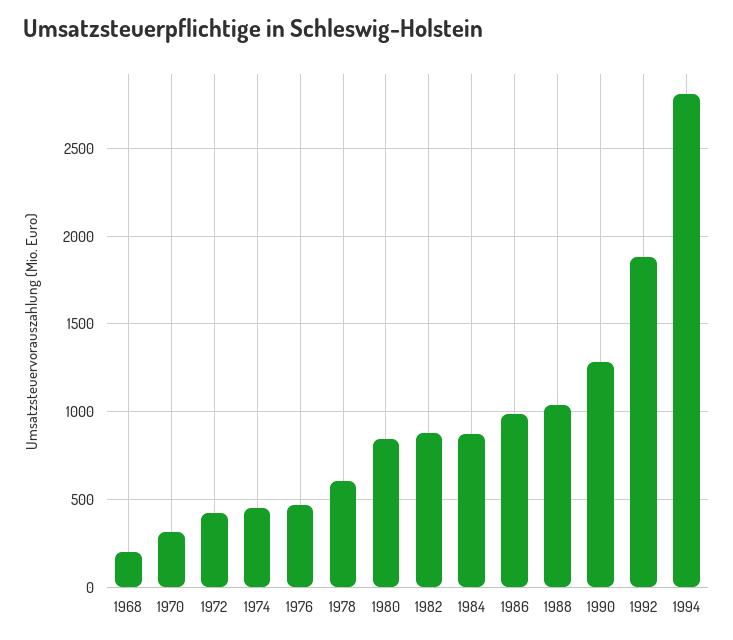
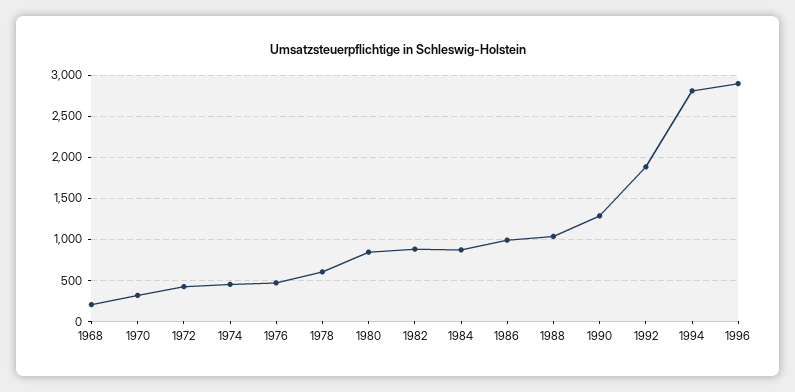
1996: none -> 2900

